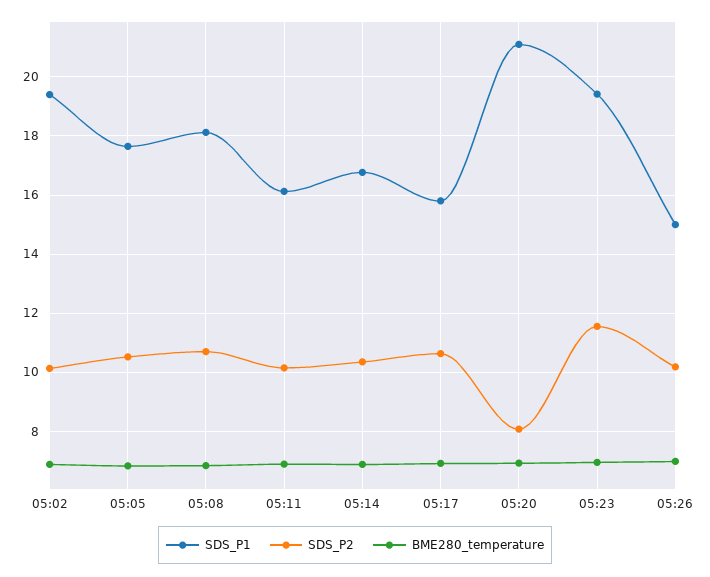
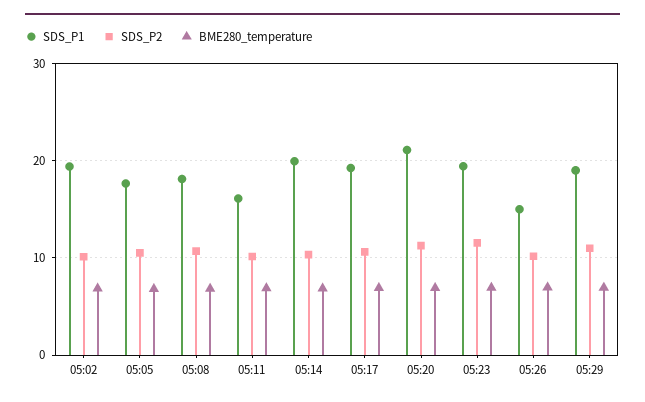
SDS_P1, 05:14: 16.75 -> 20
SDS_P1, 05:17: 15.75 -> 19
SDS_P2, 05:20: 8 -> 11
SDS_P1, 05:29: none -> 19
SDS_P2, 05:29: none -> 11
BME280_temperature, 05:29: none -> 7

